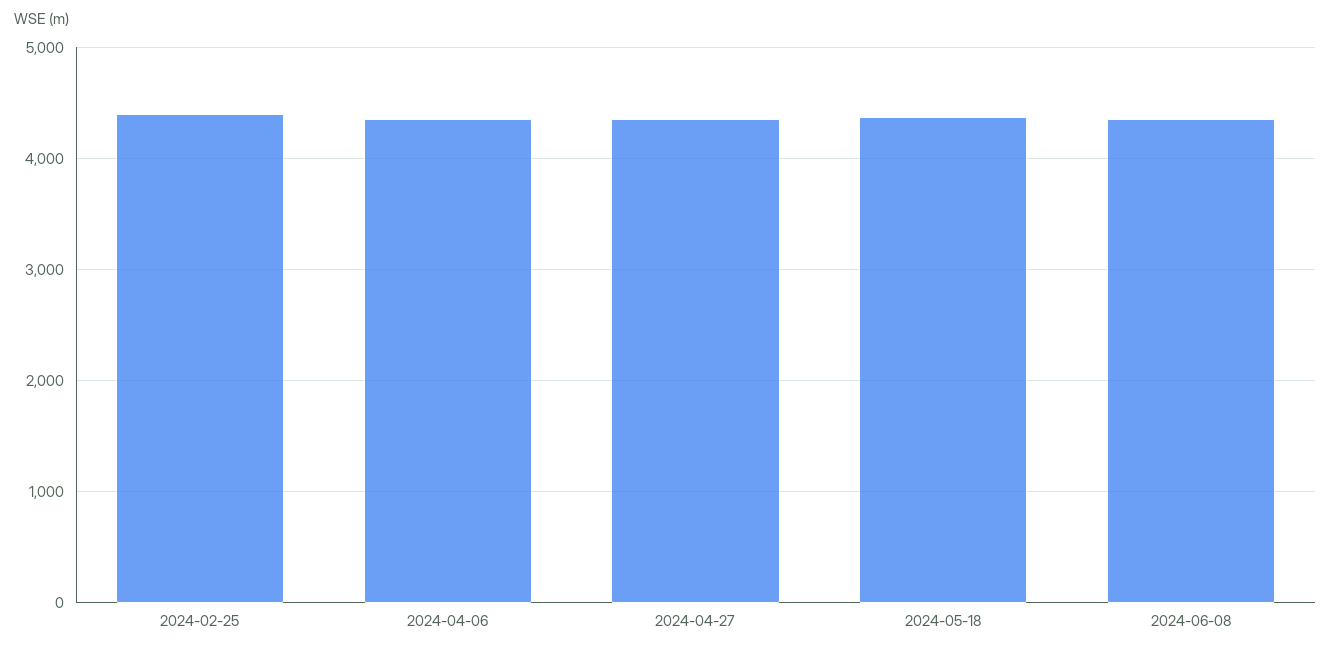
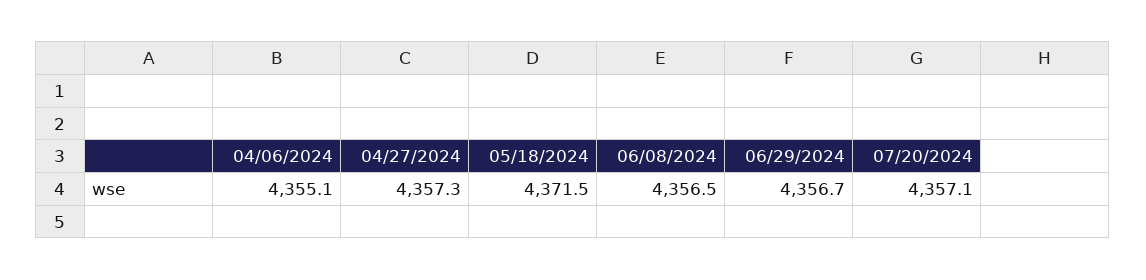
2024-02-25: 4400 -> none
06/29/2024: none -> 4356.7
07/20/2024: none -> 4357.1

